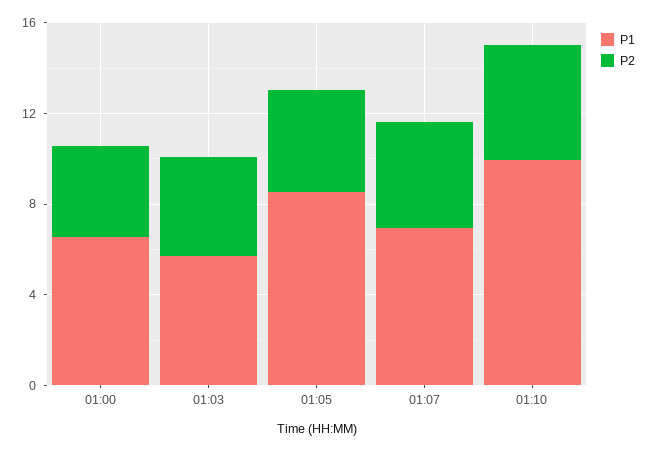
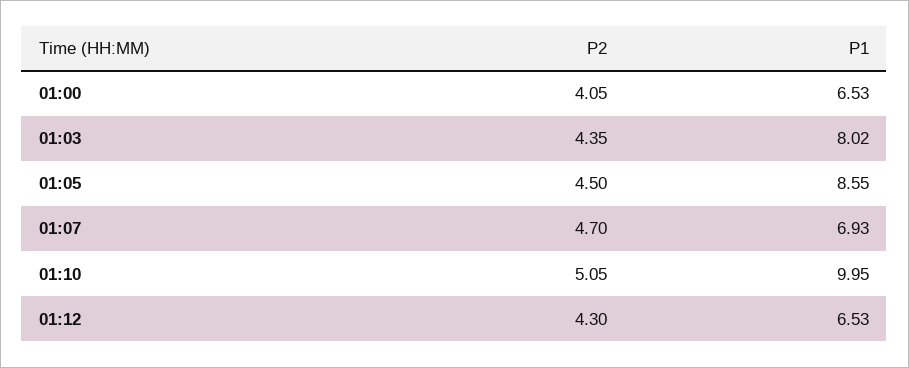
P1, 01:03: 6 -> 8.02
P2, 01:12: none -> 4.3
P1, 01:12: none -> 6.53

